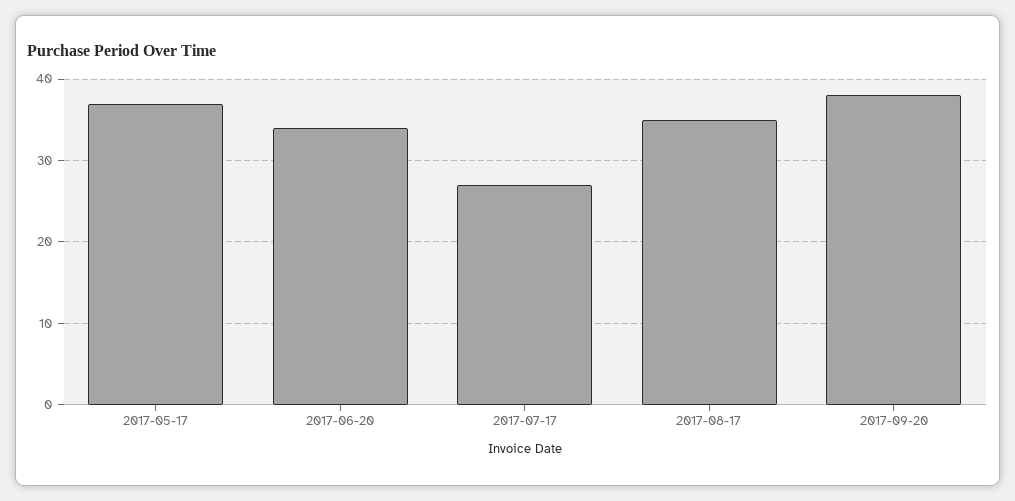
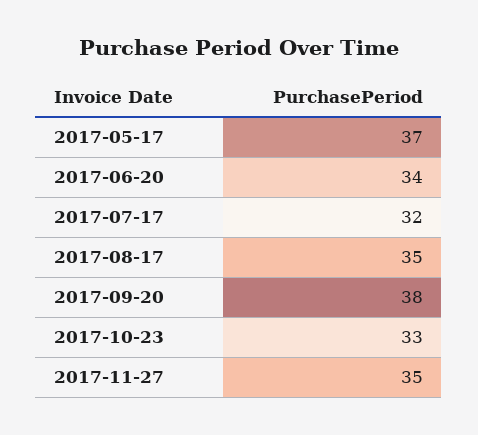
2017-07-17: 27 -> 32
2017-10-23: none -> 33
2017-11-27: none -> 35

